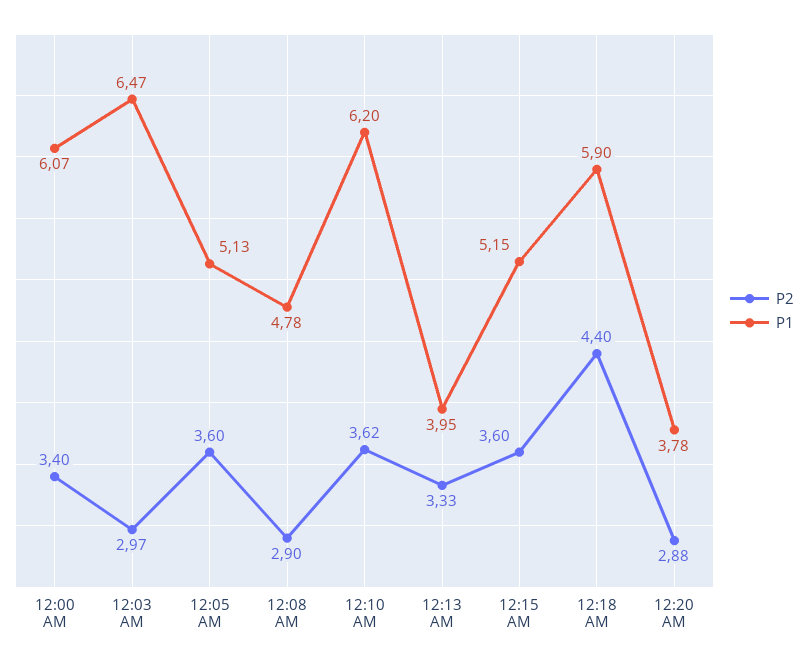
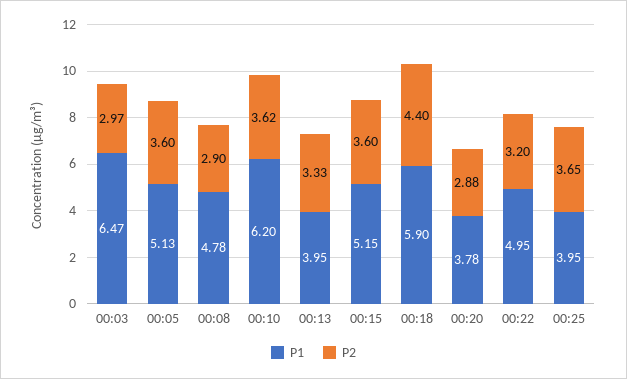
P2, 12:00 AM: 3.4 -> none
P1, 12:00 AM: 6.07 -> none
P1, 00:22: none -> 4.95
P2, 00:22: none -> 3.2
P1, 00:25: none -> 3.95
P2, 00:25: none -> 3.65

